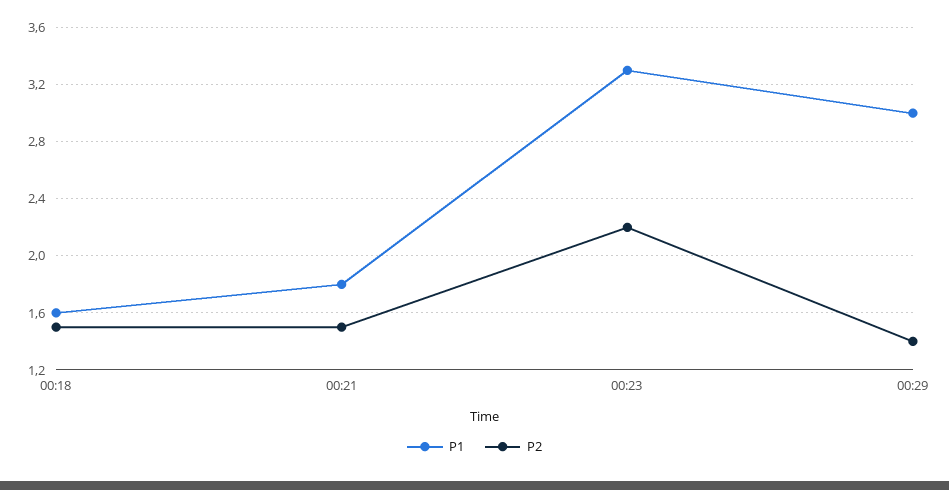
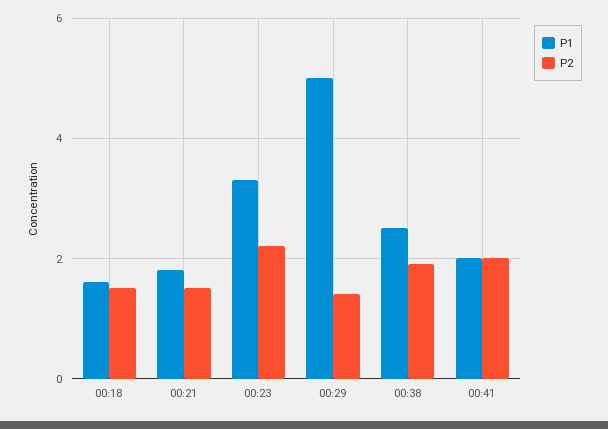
P1, 00:29: 3 -> 5
P1, 00:38: none -> 2.5
P2, 00:38: none -> 2
P1, 00:41: none -> 2
P2, 00:41: none -> 2

